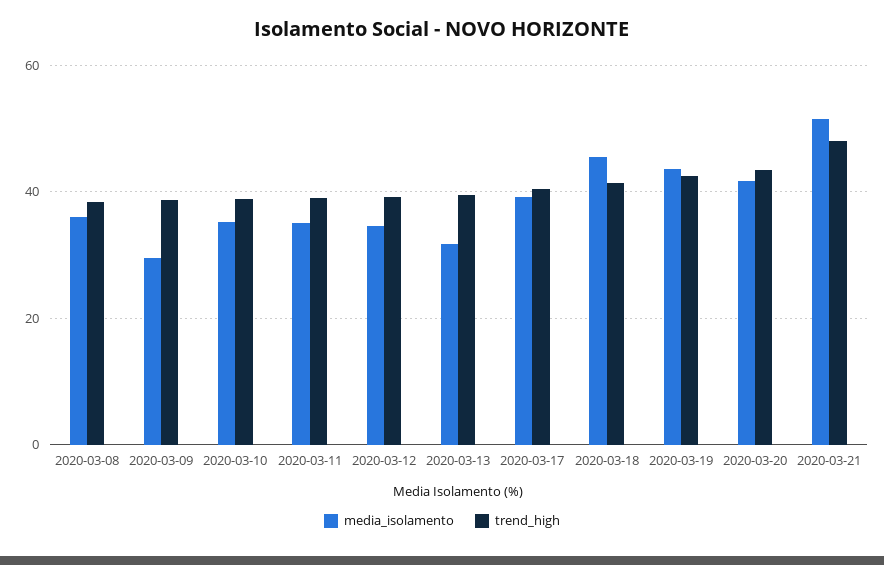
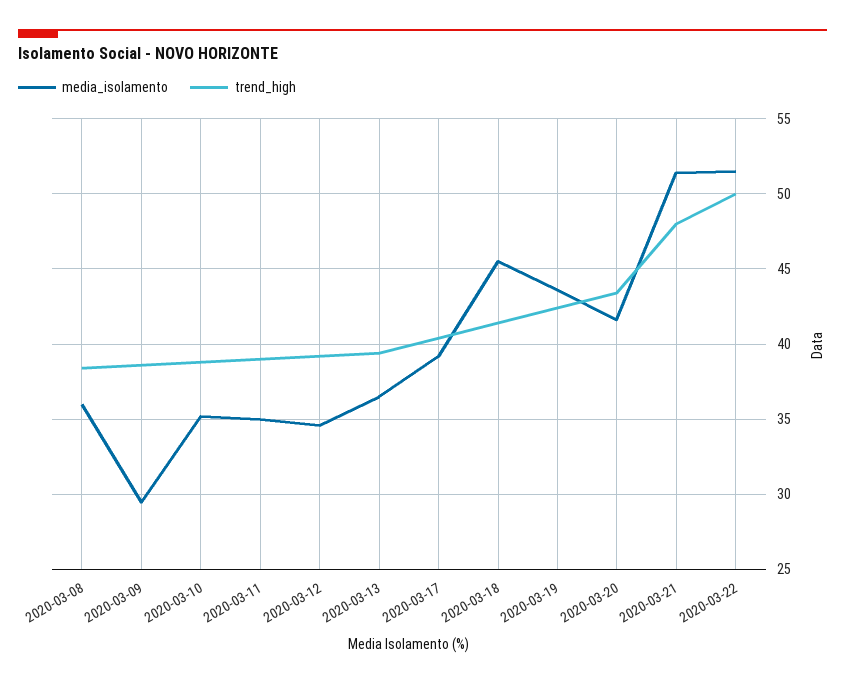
media_isolamento, 2020-03-13: 32 -> 36.5
media_isolamento, 2020-03-22: none -> 51.5
trend_high, 2020-03-22: none -> 50

